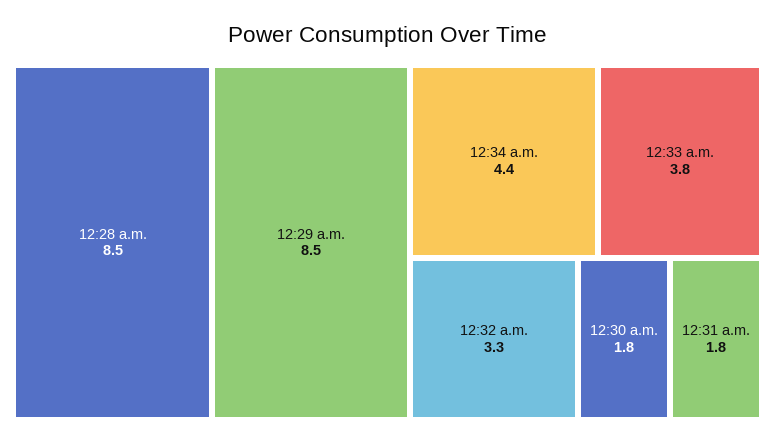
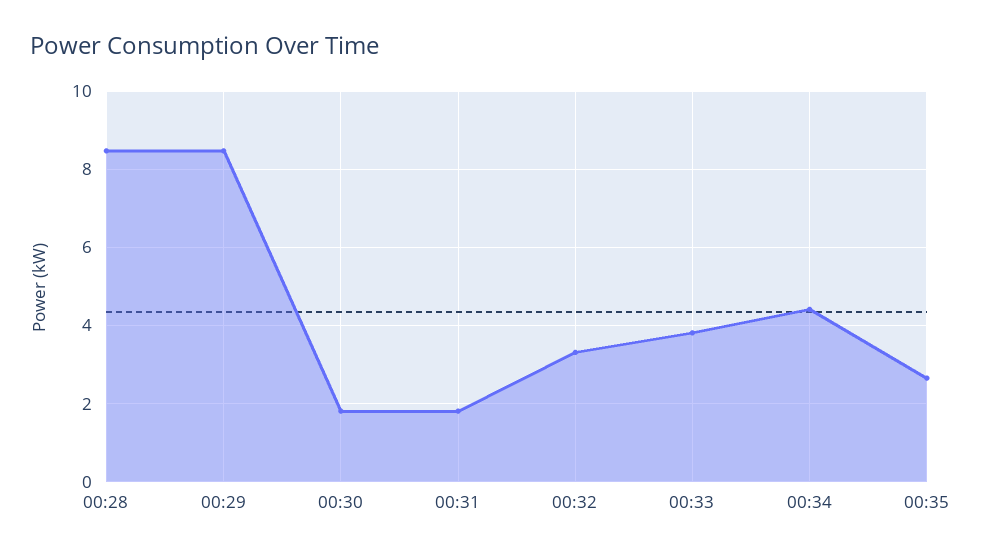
00:35: none -> 2.6

